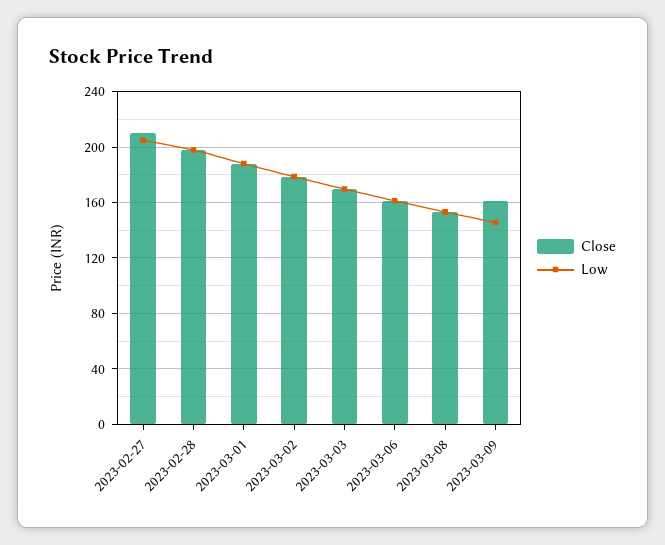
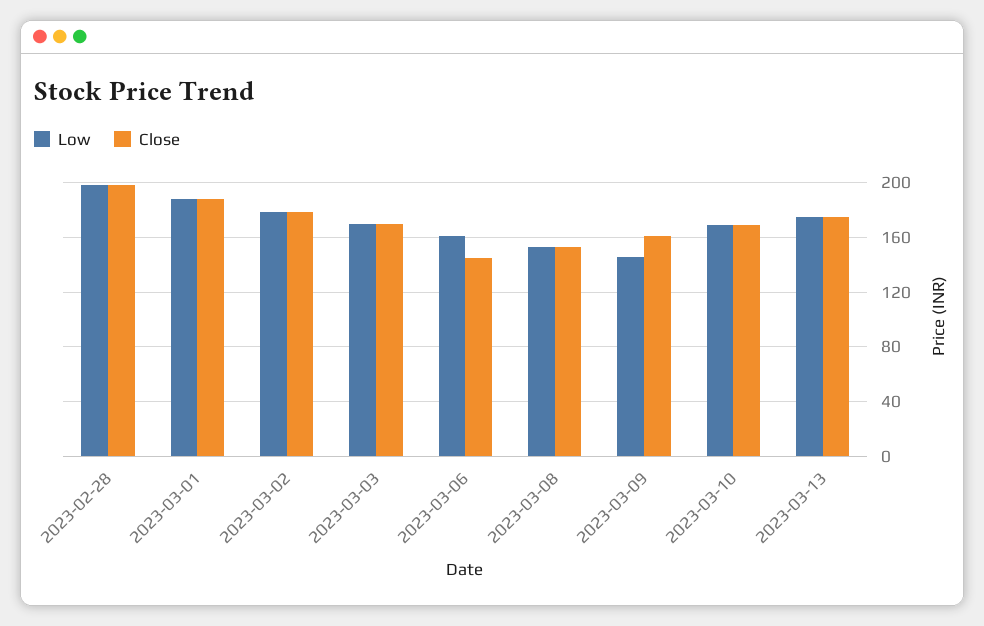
Close, 2023-02-27: 210 -> none
Low, 2023-02-27: 205 -> none
Close, 2023-03-06: 160 -> 145
Low, 2023-03-10: none -> 170
Close, 2023-03-10: none -> 170
Low, 2023-03-13: none -> 175
Close, 2023-03-13: none -> 175

